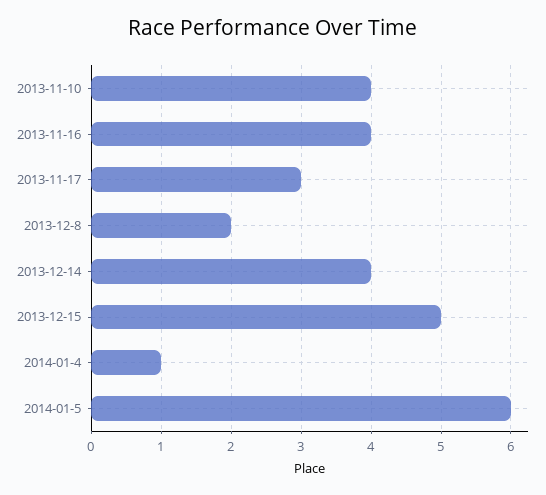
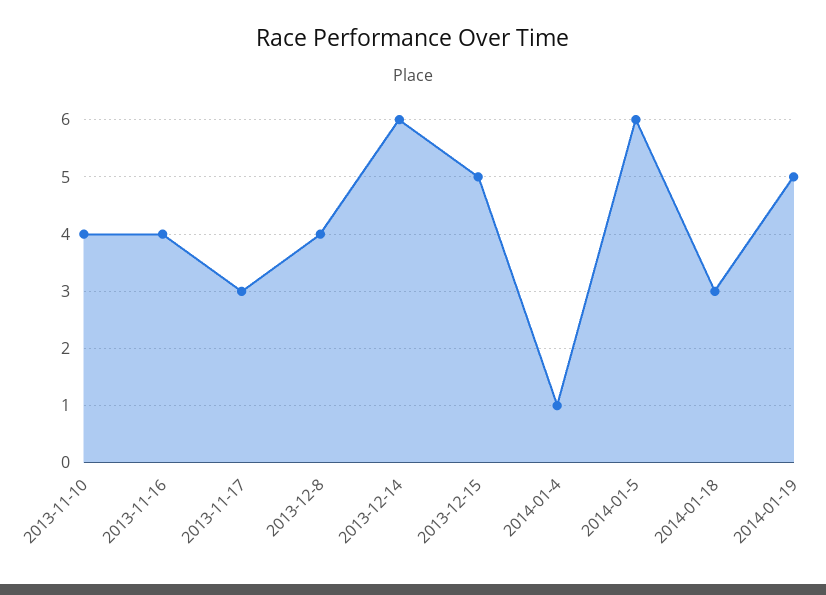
2013-12-8: 2 -> 4
2013-12-14: 4 -> 6
2014-01-18: none -> 3
2014-01-19: none -> 5

